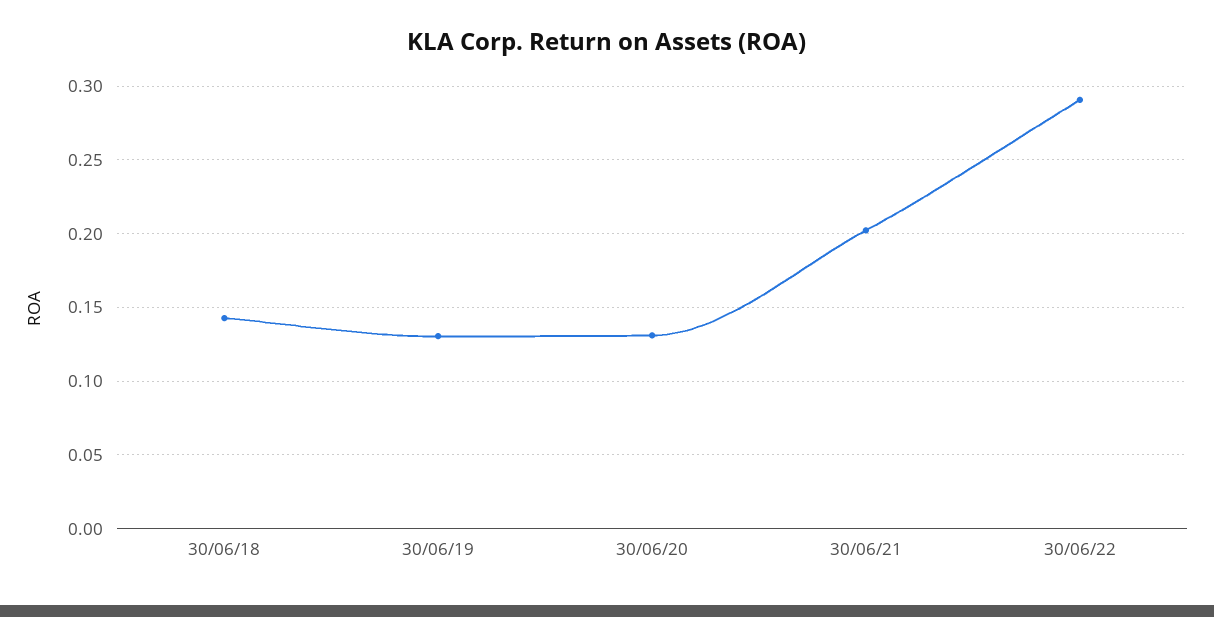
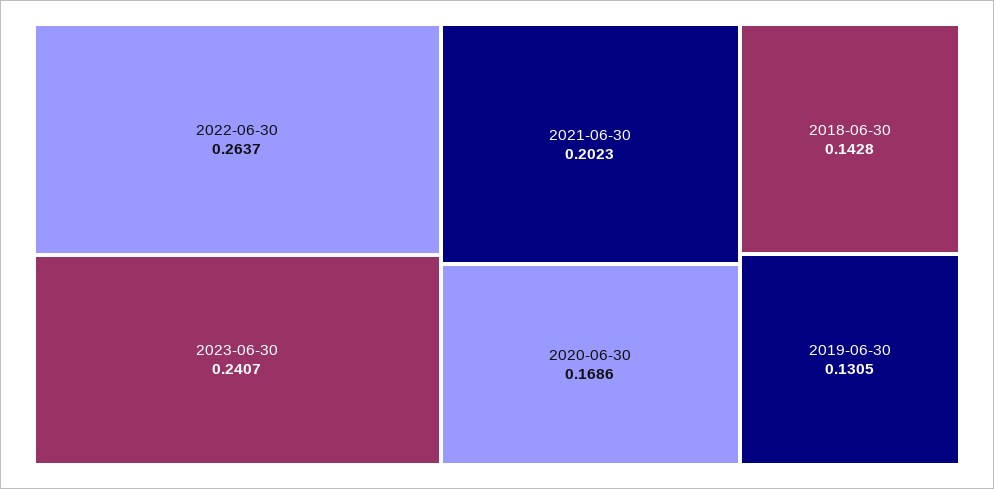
30/06/20: 0.13 -> 0.1686
30/06/22: 0.29 -> 0.2637
2023-06-30: none -> 0.2407

